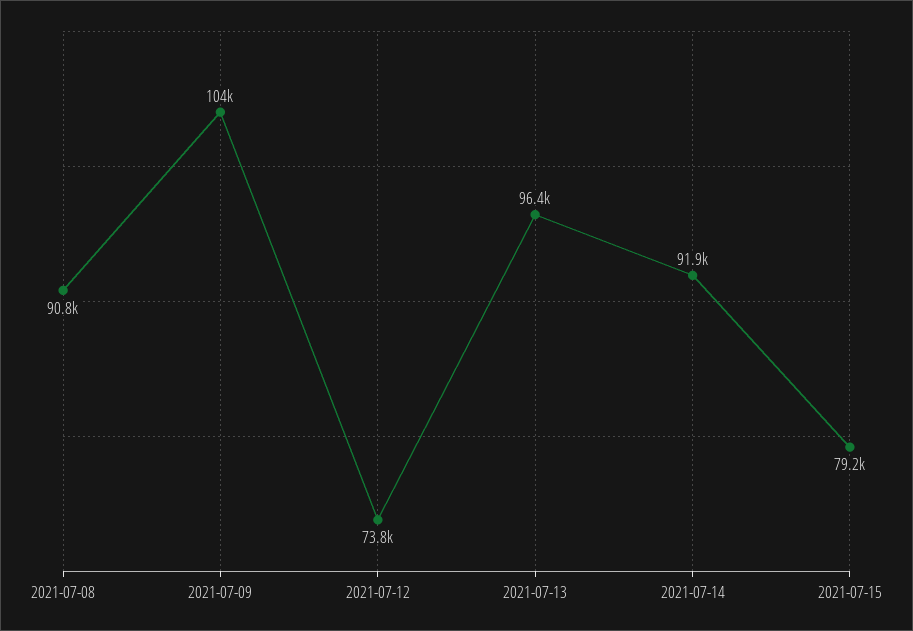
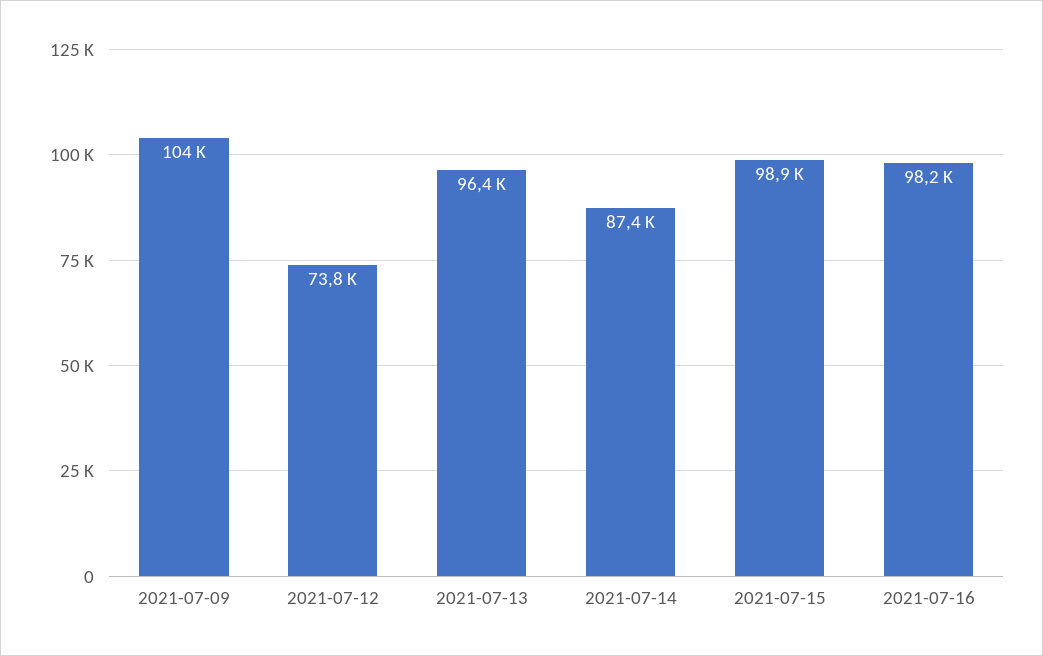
2021-07-08: 90800 -> none
2021-07-14: 91900 -> 87400
2021-07-15: 79200 -> 98900
2021-07-16: none -> 98200

